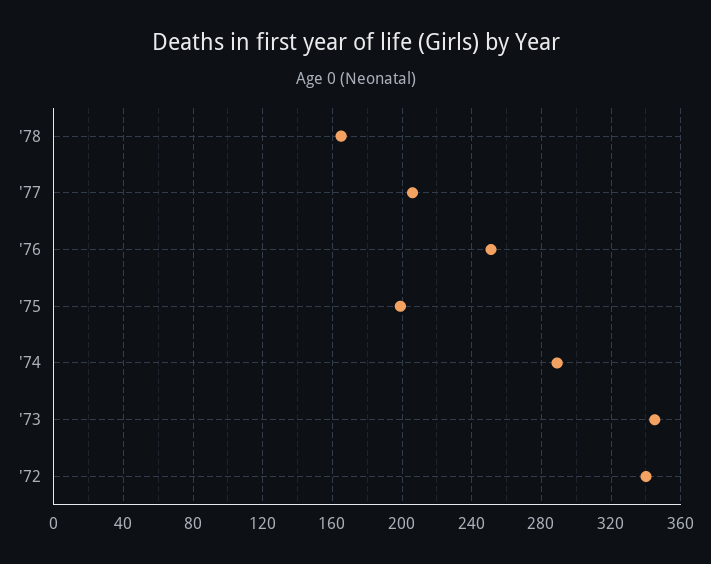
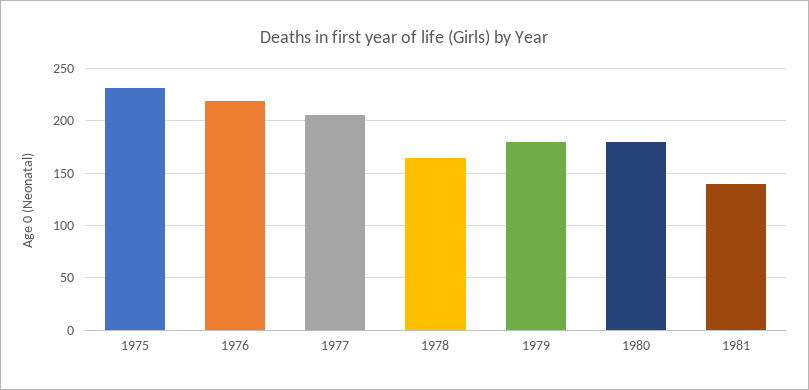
'76: 250 -> 220
'75: 200 -> 230
'74: 290 -> none
'73: 345 -> none
'72: 340 -> none
1979: none -> 180
1980: none -> 180
1981: none -> 140

